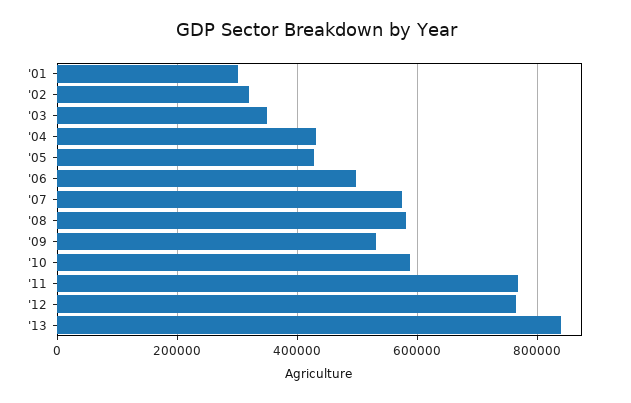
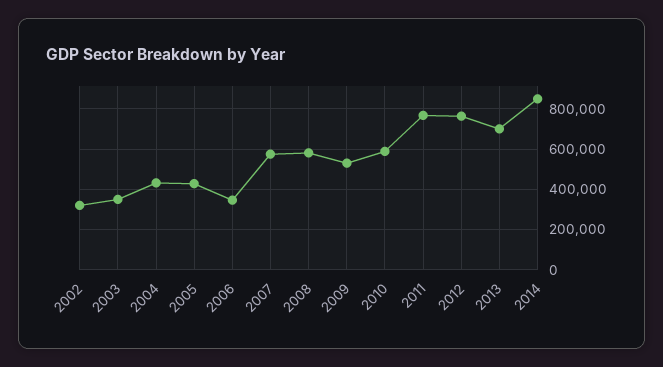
'01: 300000 -> none
'06: 500000 -> 350000
'13: 840000 -> 700000
2014: none -> 850000

